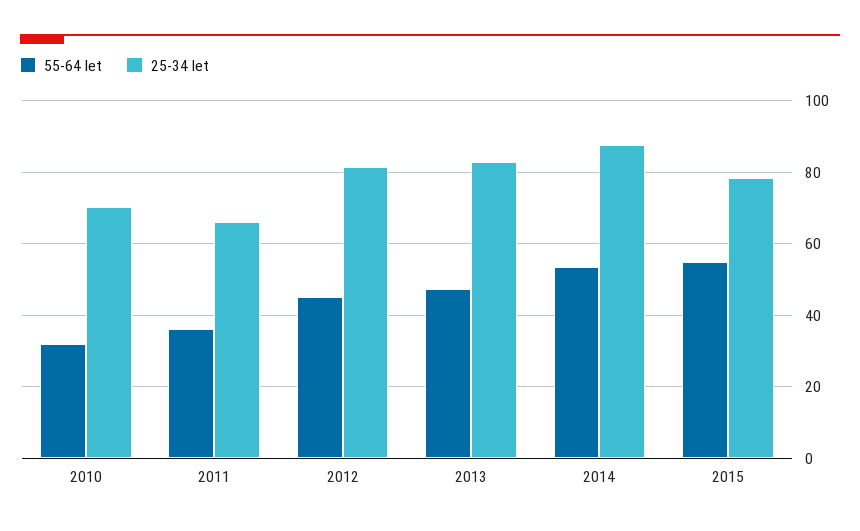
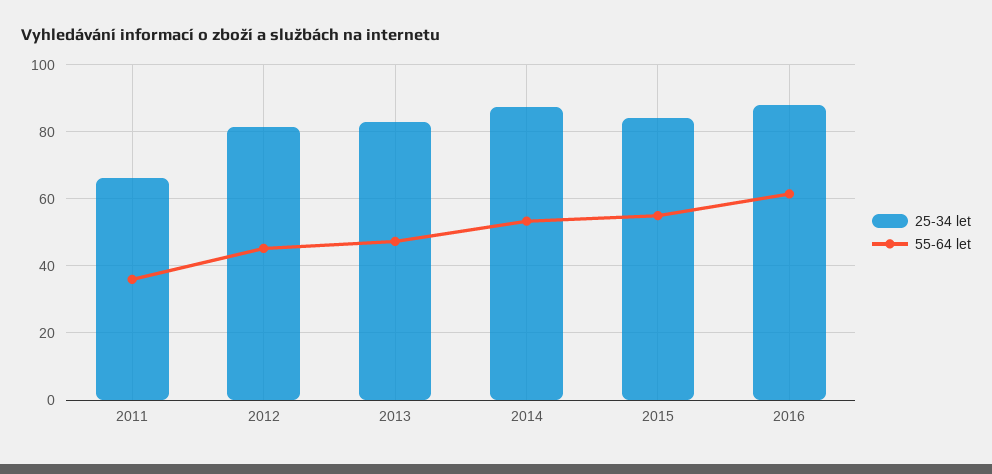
55-64 let, 2010: 32 -> none
25-34 let, 2010: 70 -> none
25-34 let, 2015: 78 -> 84
25-34 let, 2016: none -> 88
55-64 let, 2016: none -> 62

